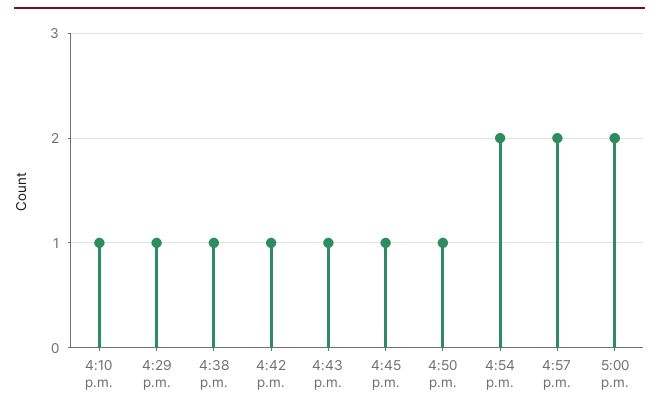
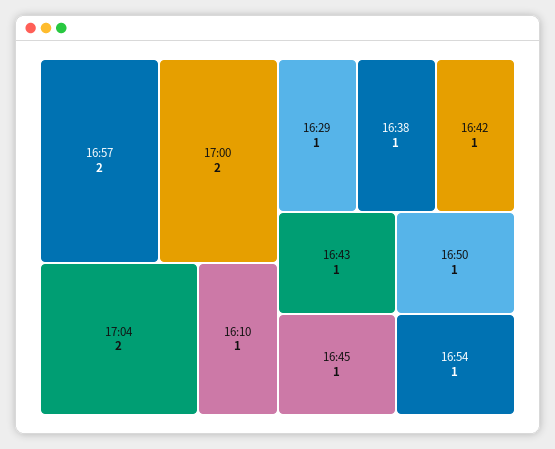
4:54 p.m.: 2 -> 1
17:04: none -> 2

